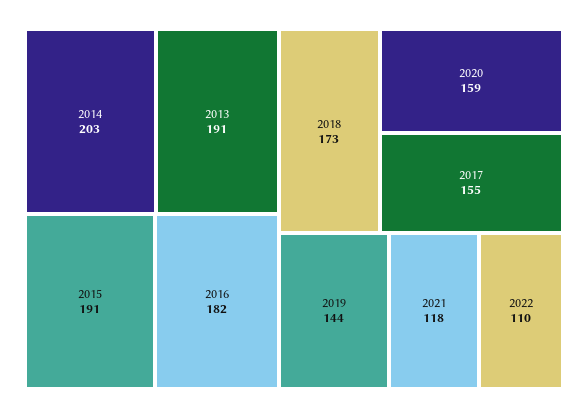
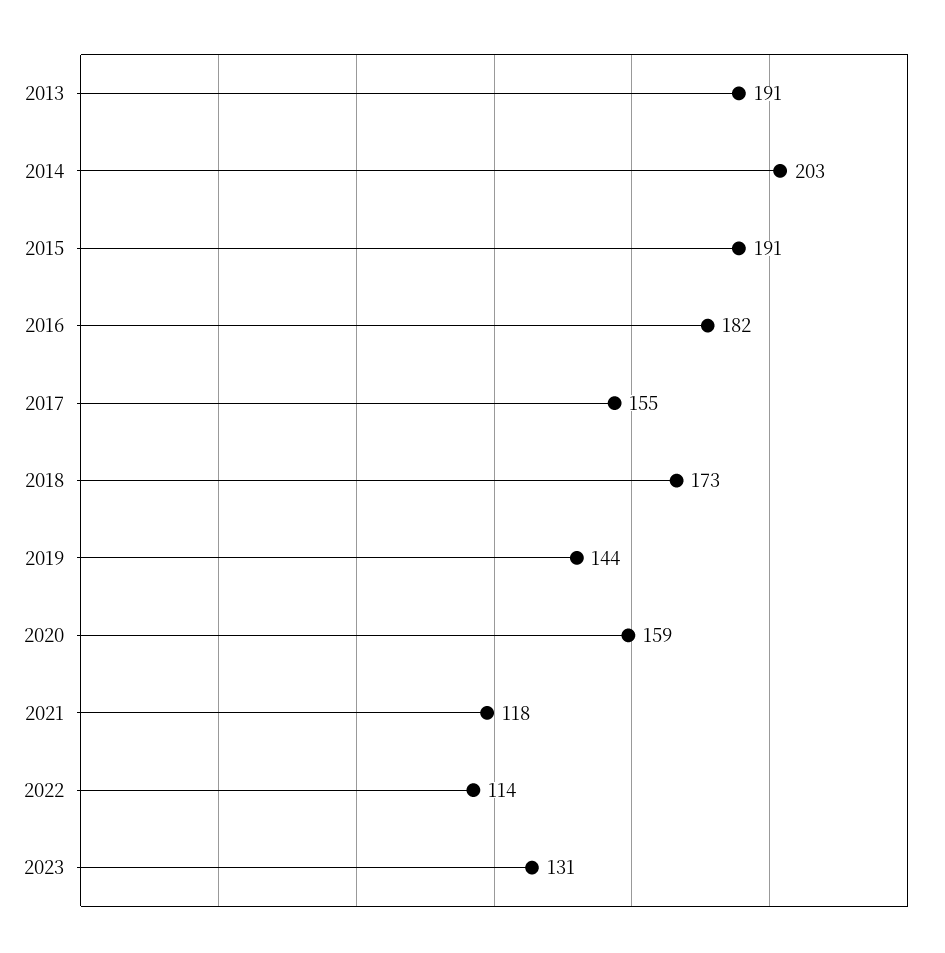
2022: 110 -> 114
2023: none -> 131

